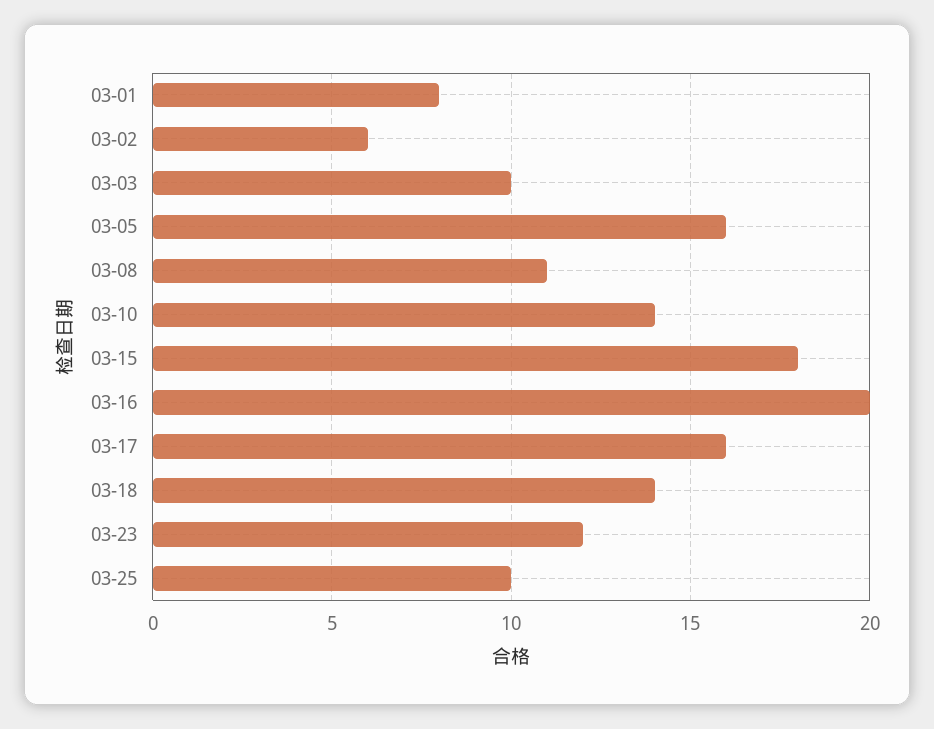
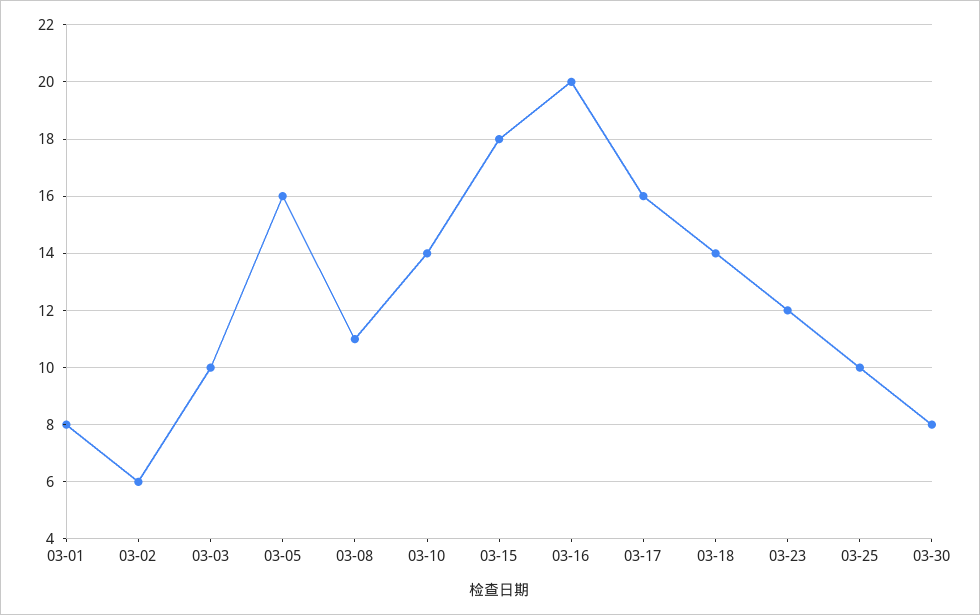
03-30: none -> 8

